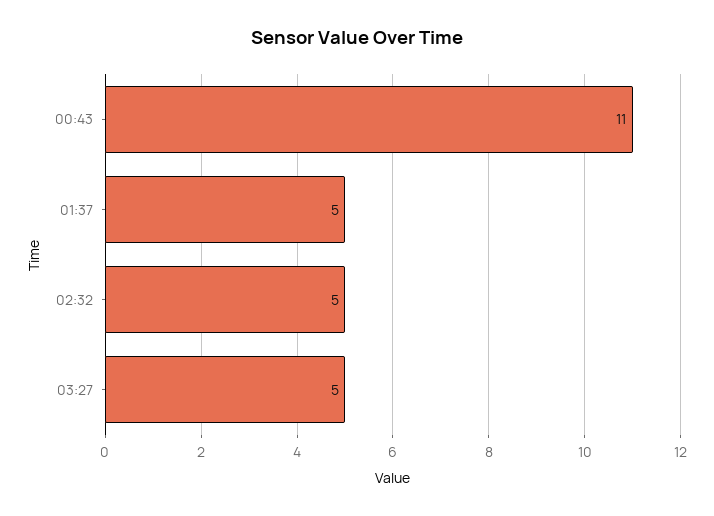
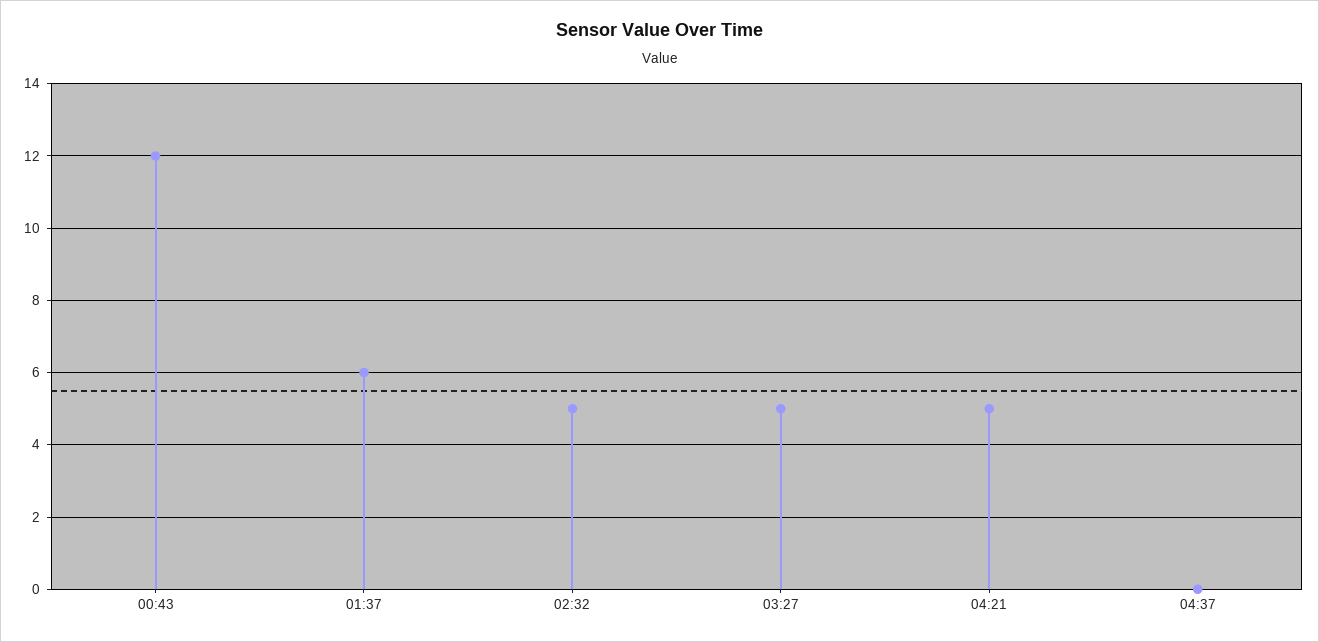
00:43: 11 -> 12
01:37: 5 -> 6
04:21: none -> 5
04:37: none -> 0

